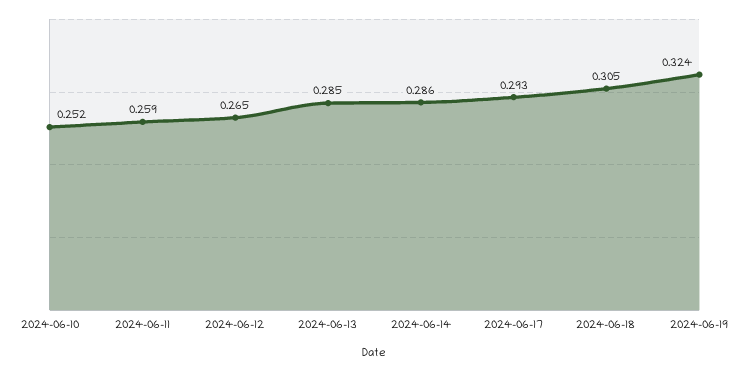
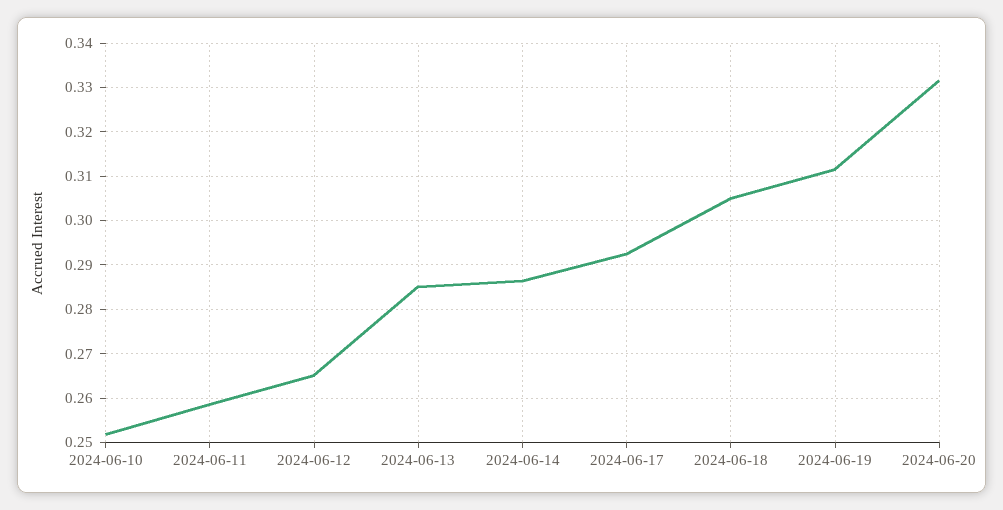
2024-06-19: 0.324 -> 0.312
2024-06-20: none -> 0.332

